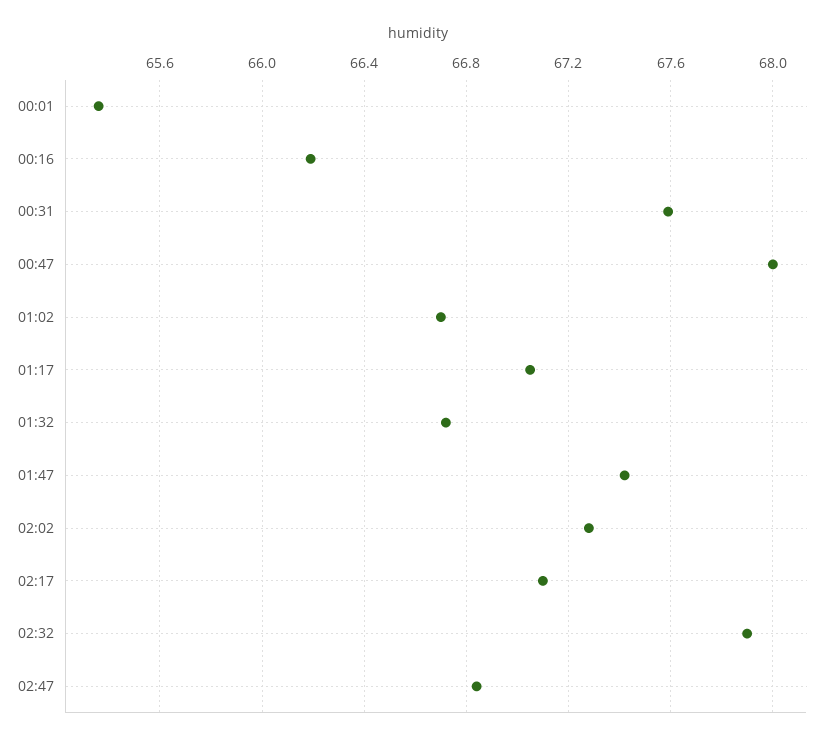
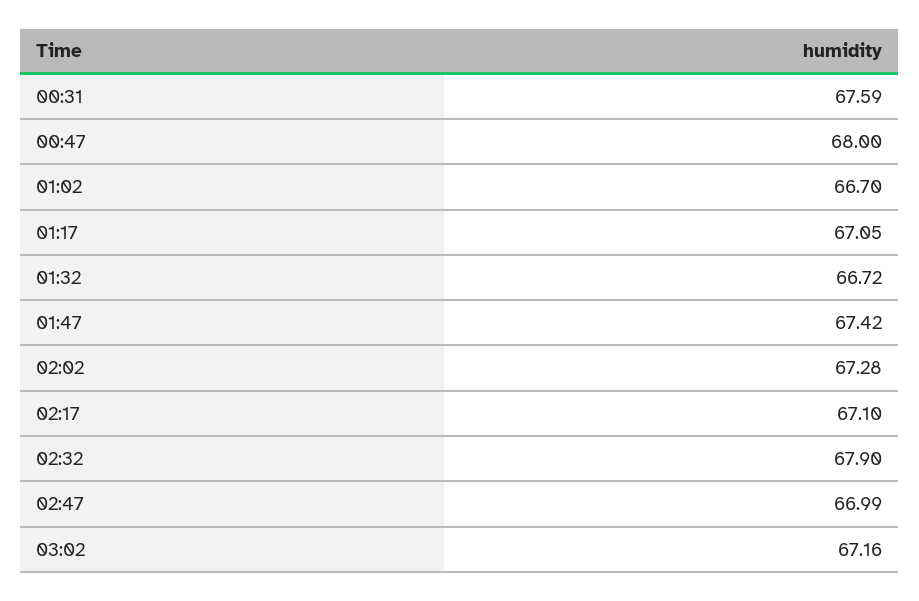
00:01: 65.35 -> none
00:16: 66.2 -> none
02:47: 66.85 -> 66.99
03:02: none -> 67.16

